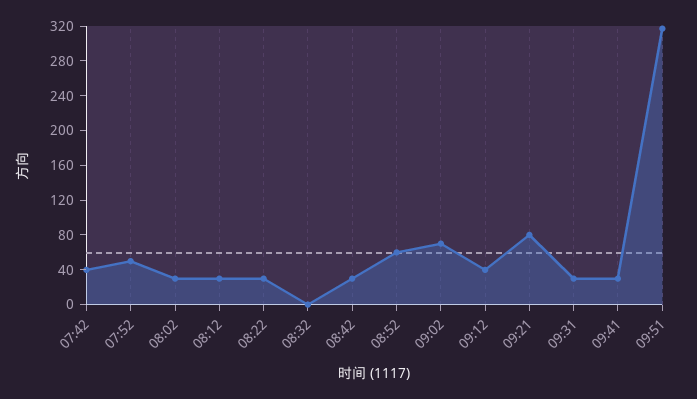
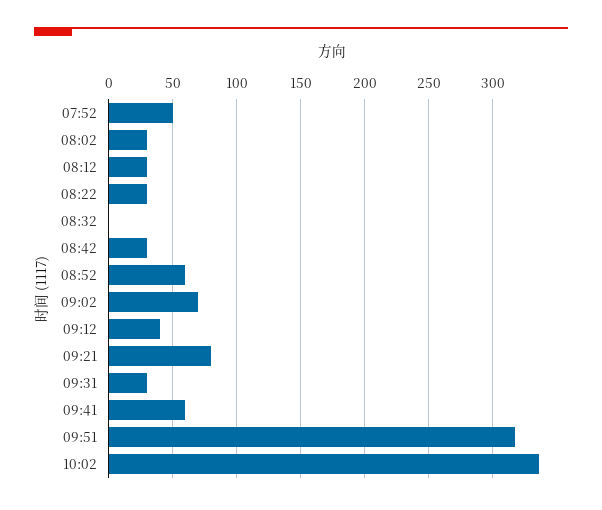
07:42: 40 -> none
09:41: 30 -> 60
10:02: none -> 335

